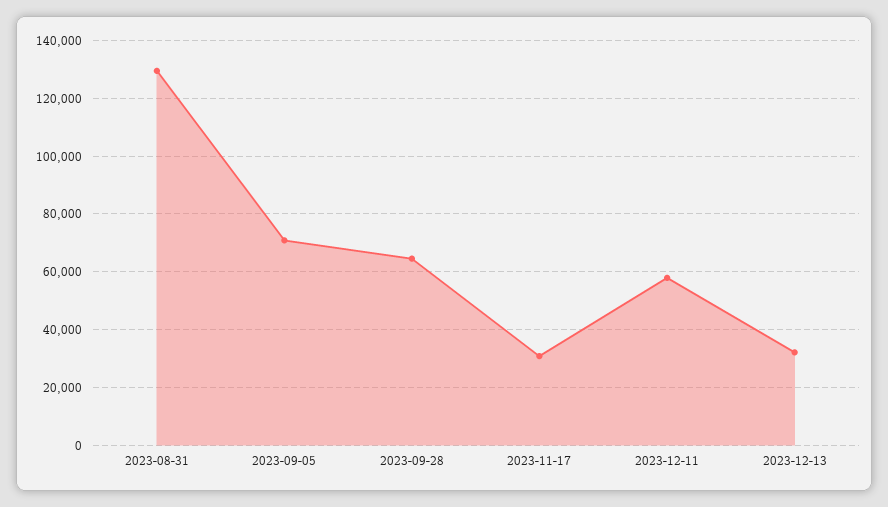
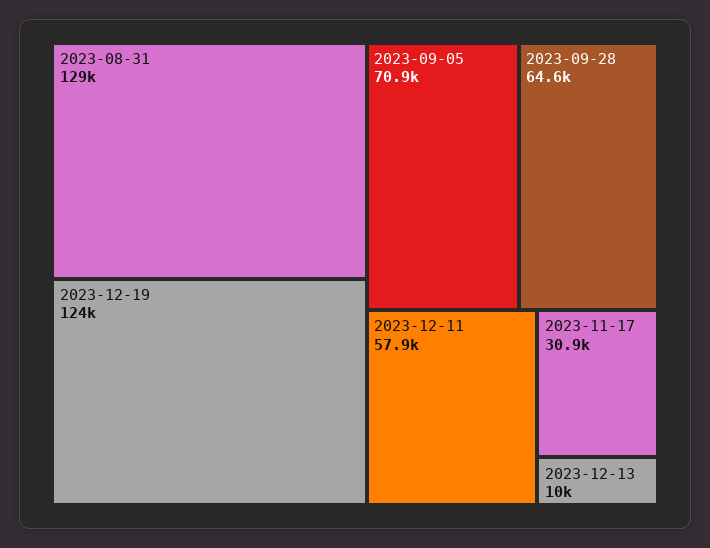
2023-12-13: 32500 -> 10000
2023-12-19: none -> 124000

